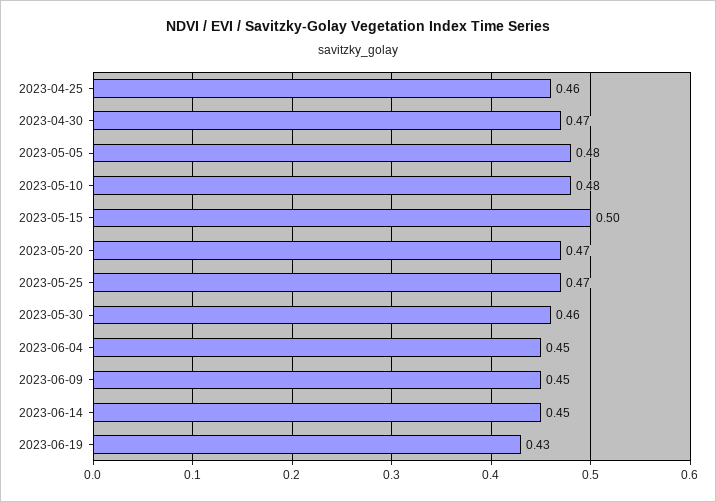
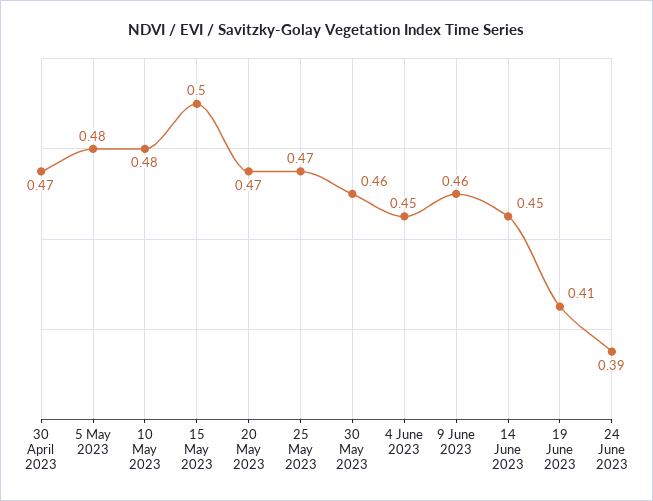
2023-04-25: 0.46 -> none
2023-06-09: 0.45 -> 0.46
2023-06-19: 0.43 -> 0.41
24 June 2023: none -> 0.39

